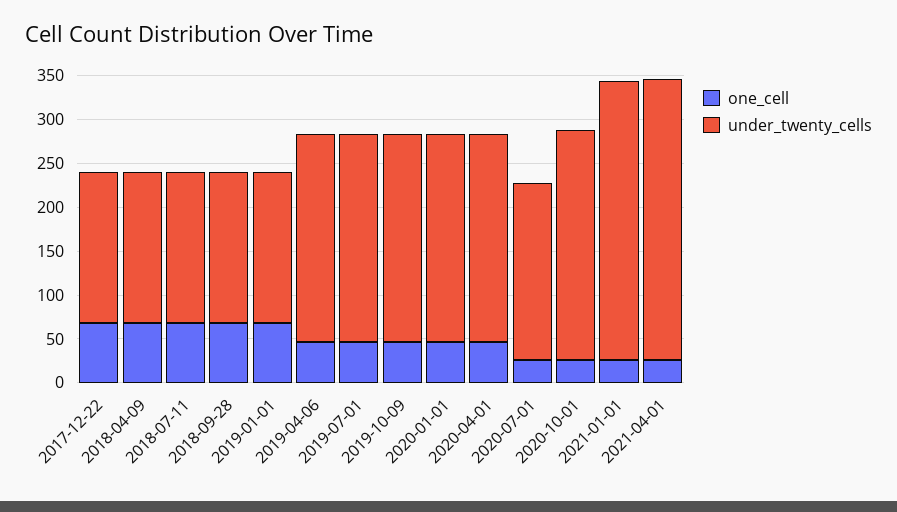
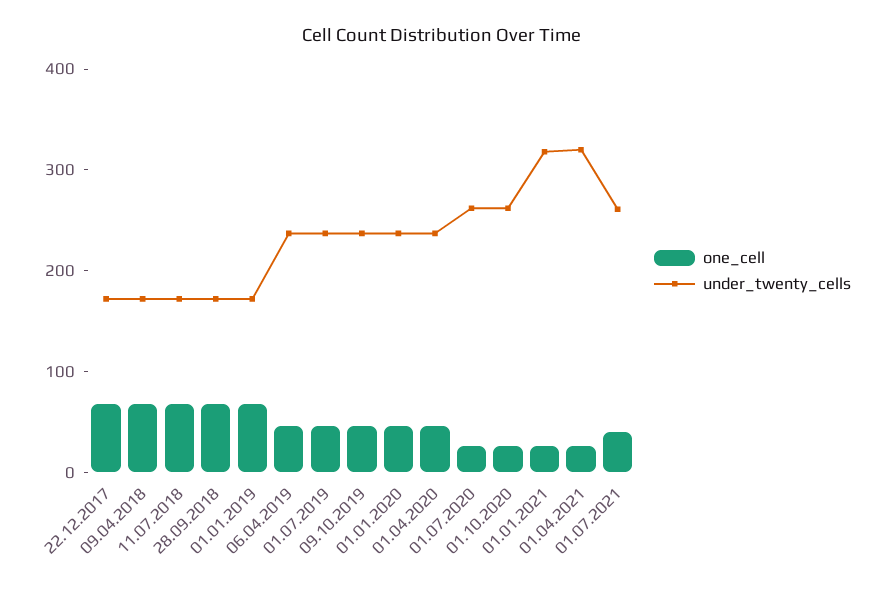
under_twenty_cells, 2020-07-01: 200 -> 260
one_cell, 01.07.2021: none -> 40
under_twenty_cells, 01.07.2021: none -> 260

